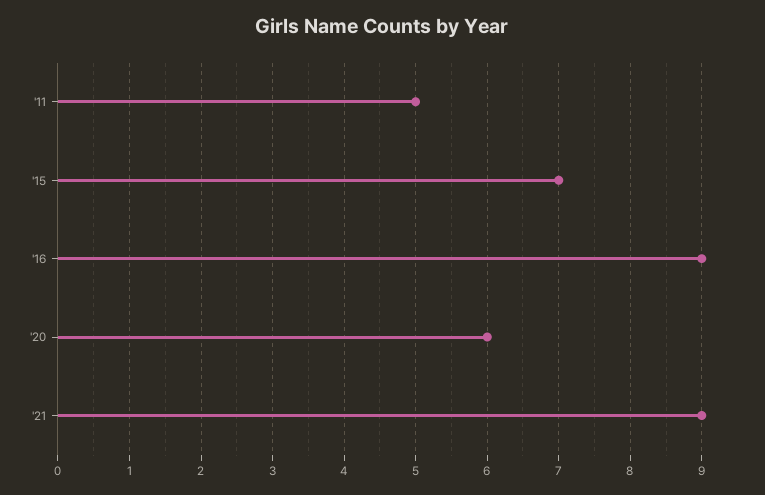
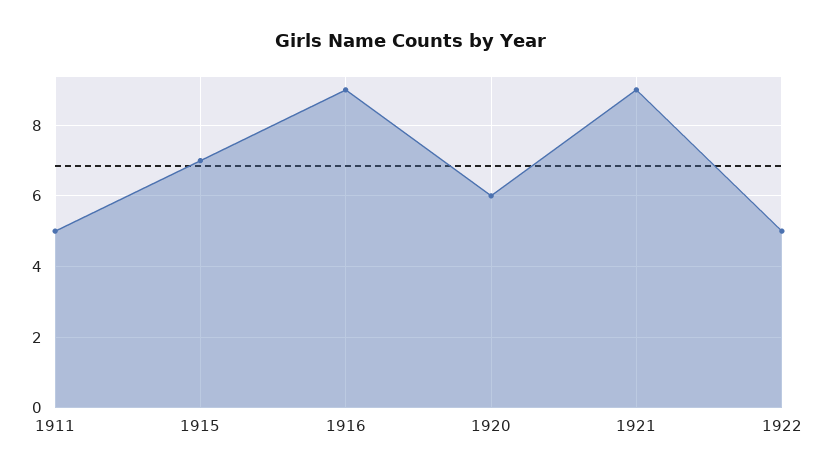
1922: none -> 5

